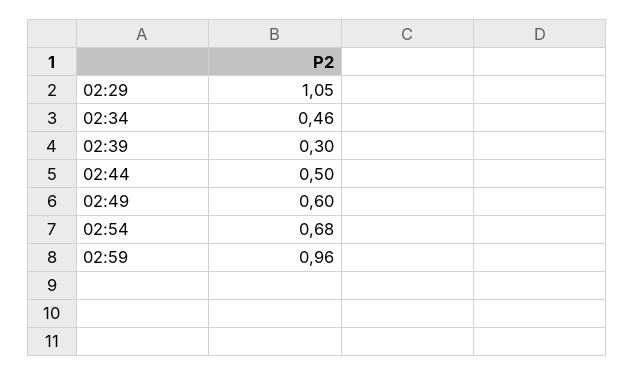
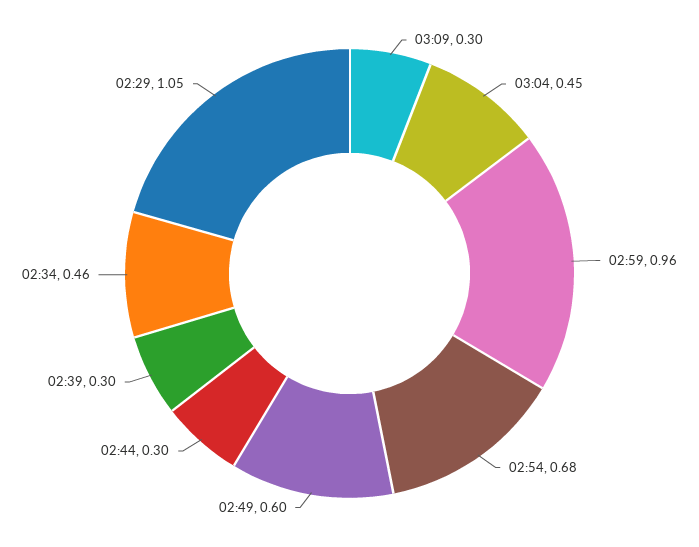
02:44: 0.5 -> 0.3
03:09: none -> 0.3
03:04: none -> 0.45

